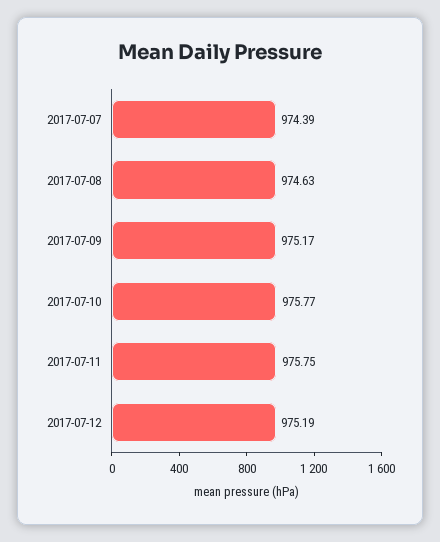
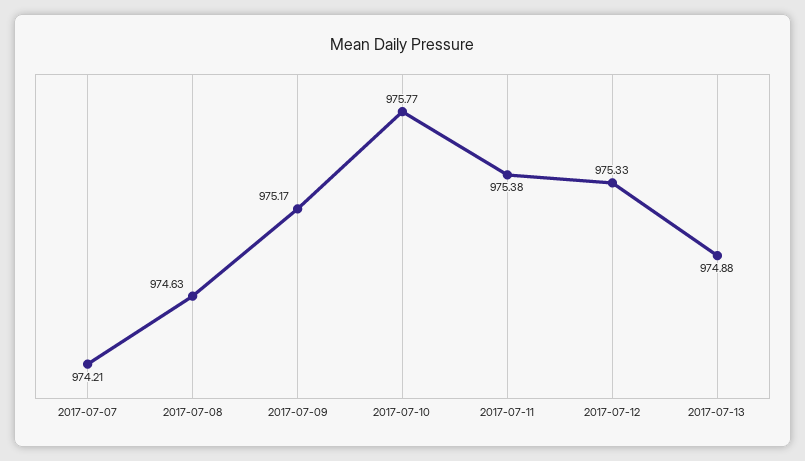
2017-07-07: 974.39 -> 974.21
2017-07-11: 975.75 -> 975.38
2017-07-12: 975.19 -> 975.33
2017-07-13: none -> 974.88

